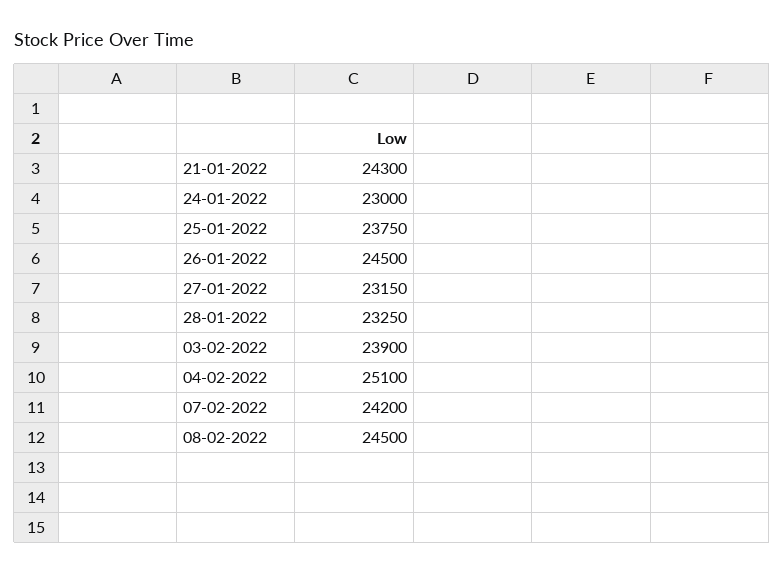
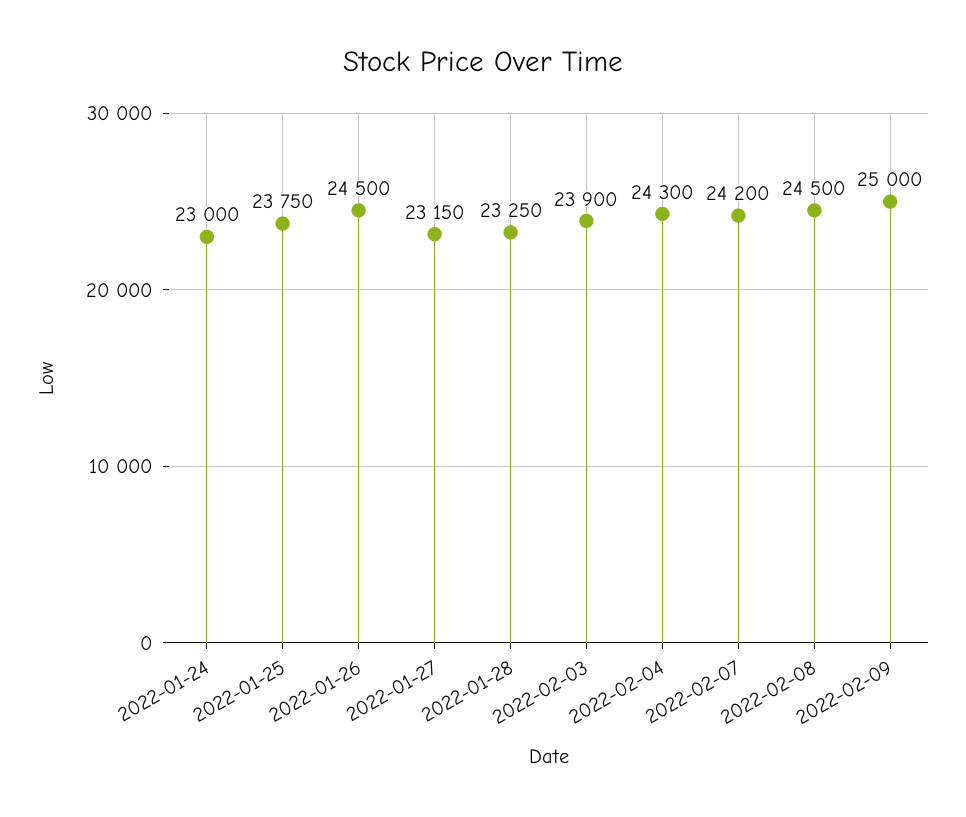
21-01-2022: 24300 -> none
04-02-2022: 25100 -> 24300
2022-02-09: none -> 25000

